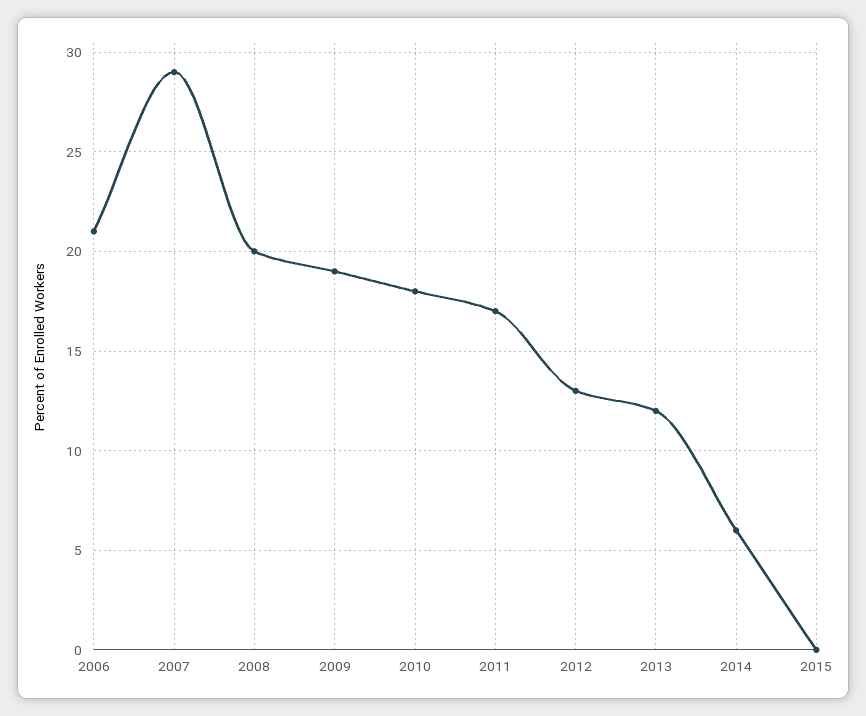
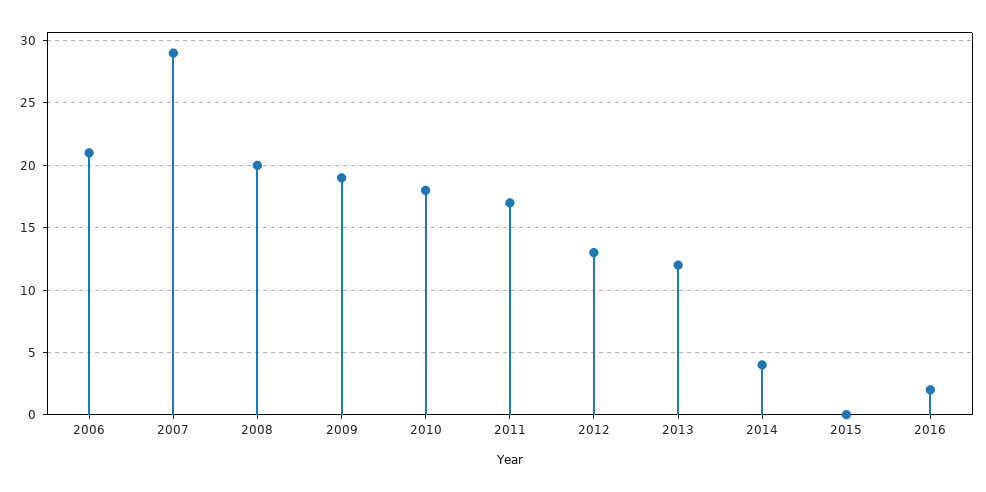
2014: 6 -> 4
2016: none -> 2

